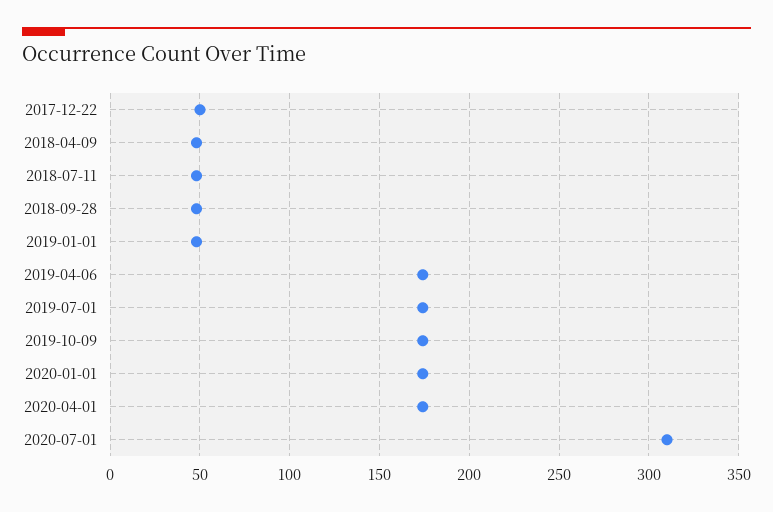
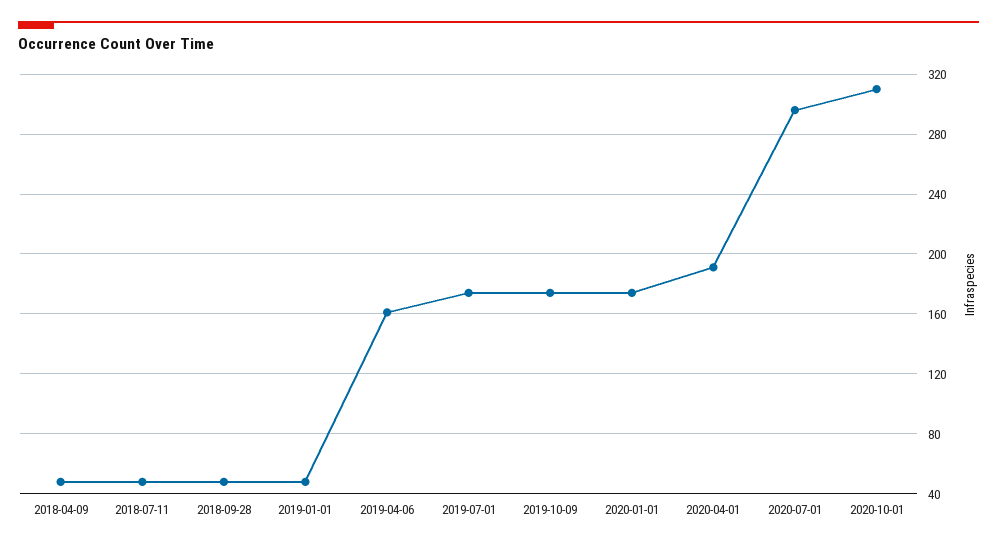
2017-12-22: 50 -> none
2019-04-06: 175 -> 160
2020-04-01: 175 -> 190
2020-07-01: 310 -> 295
2020-10-01: none -> 310

